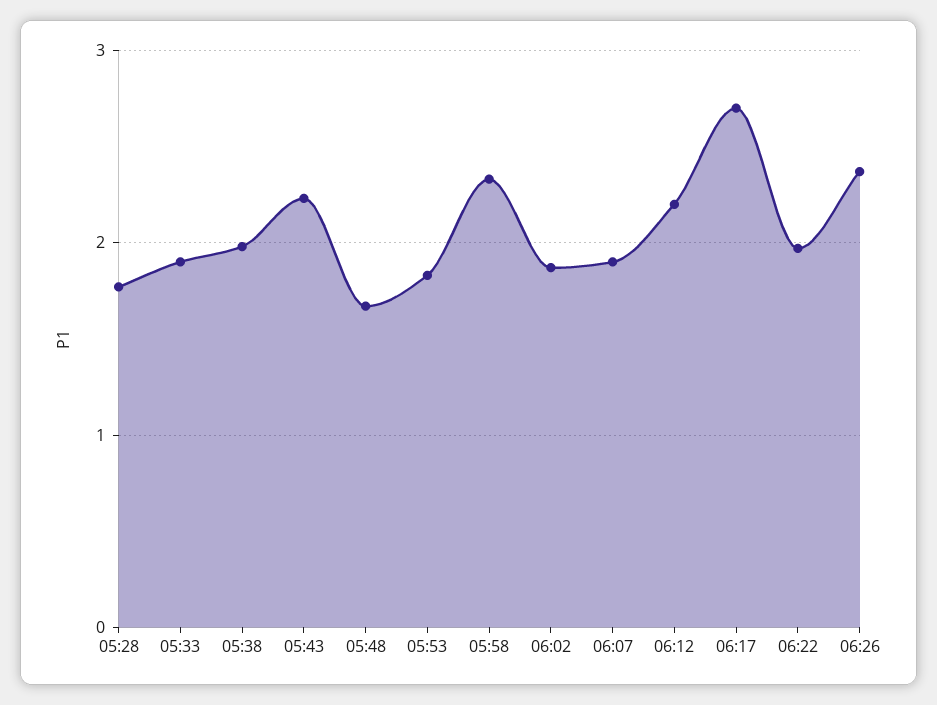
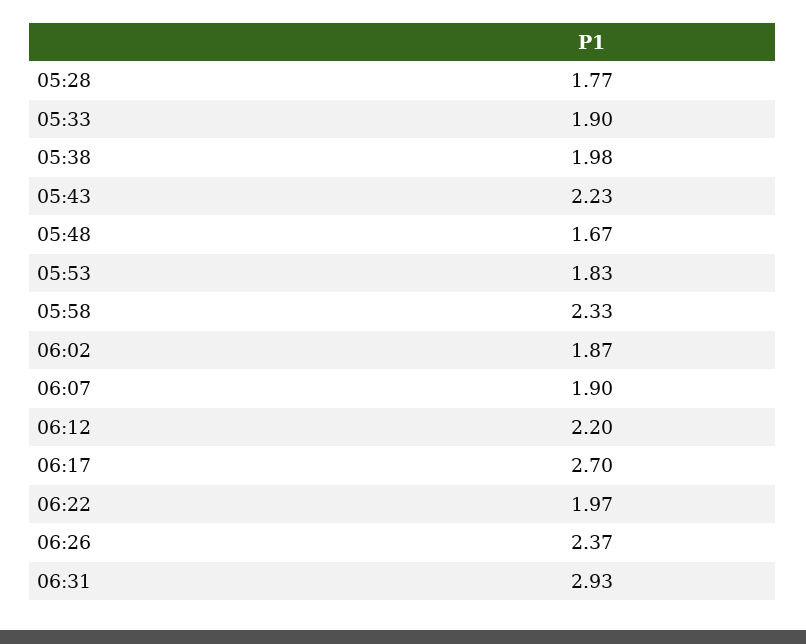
06:31: none -> 2.93

